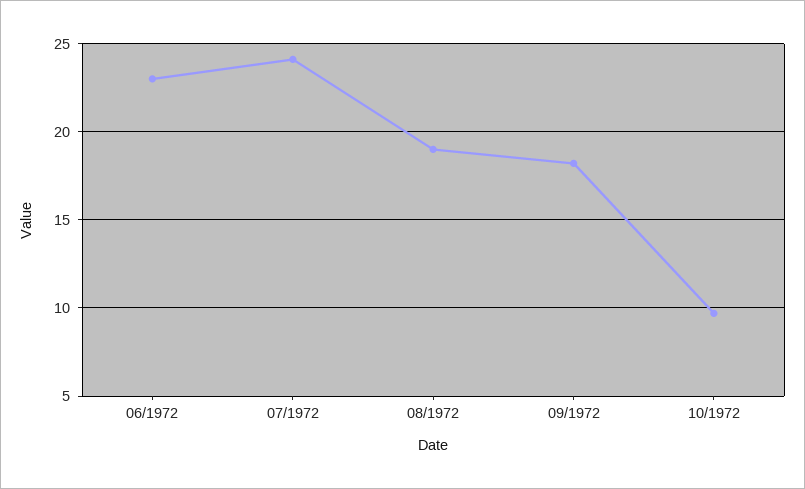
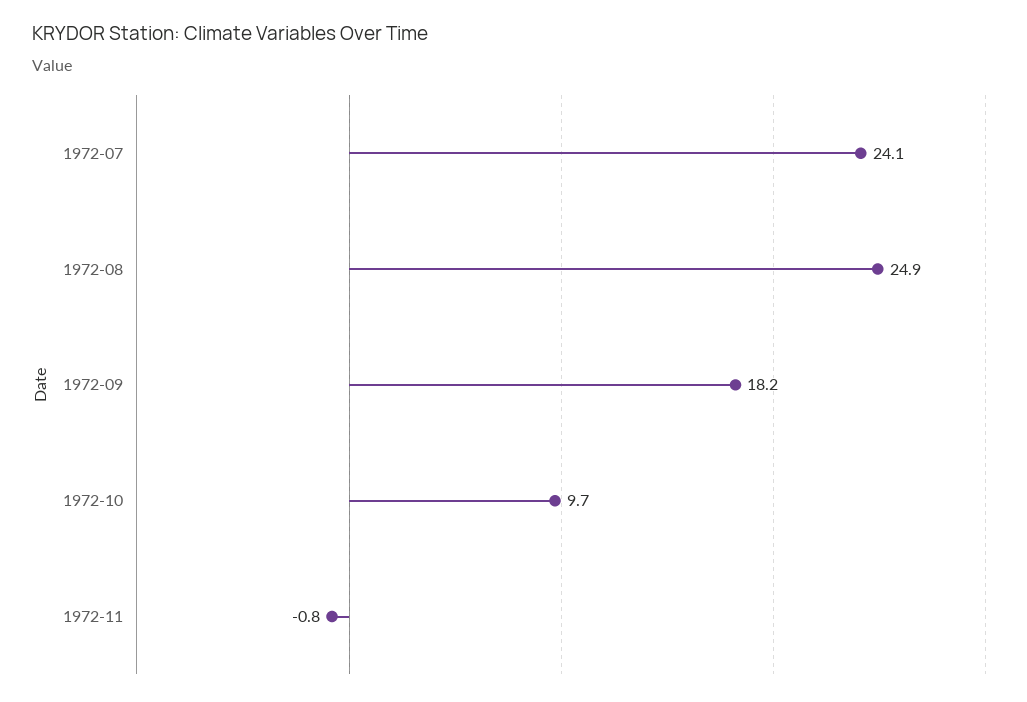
06/1972: 23 -> none
08/1972: 19 -> 24.9
1972-11: none -> -0.8

